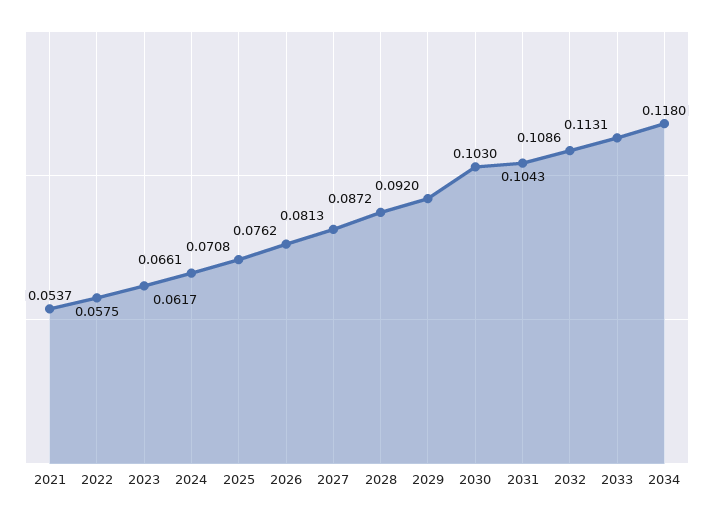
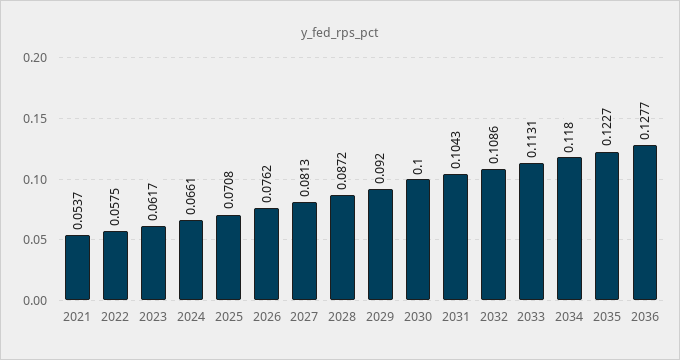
2030: 0.103 -> 0.1
2035: none -> 0.1227
2036: none -> 0.1277

